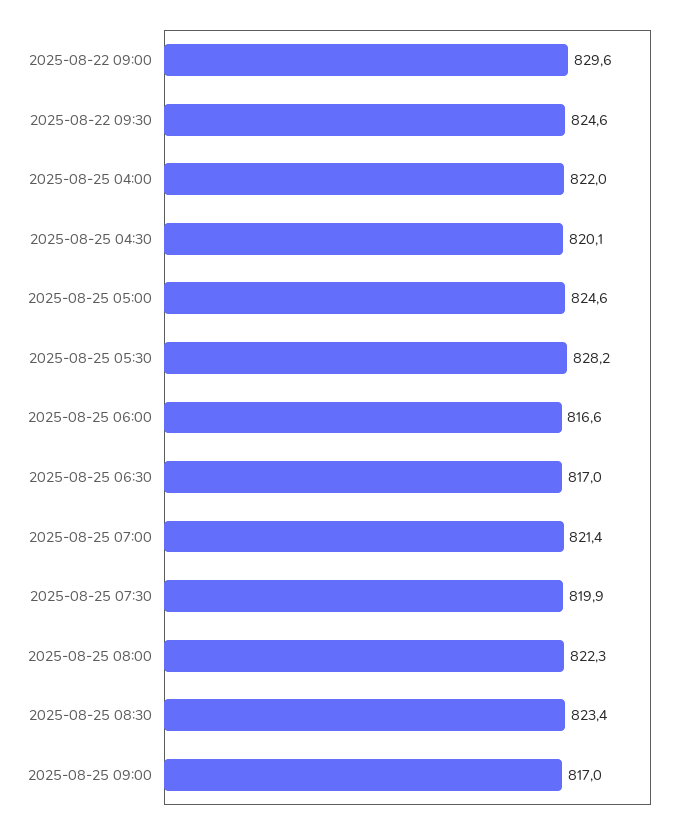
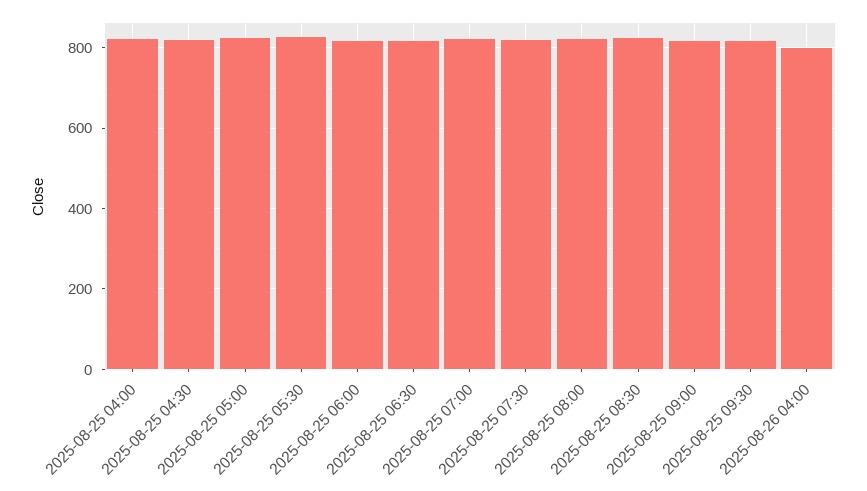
2025-08-22 09:00: 829.6 -> none
2025-08-22 09:30: 824.6 -> none
2025-08-25 09:30: none -> 820
2025-08-26 04:00: none -> 800

